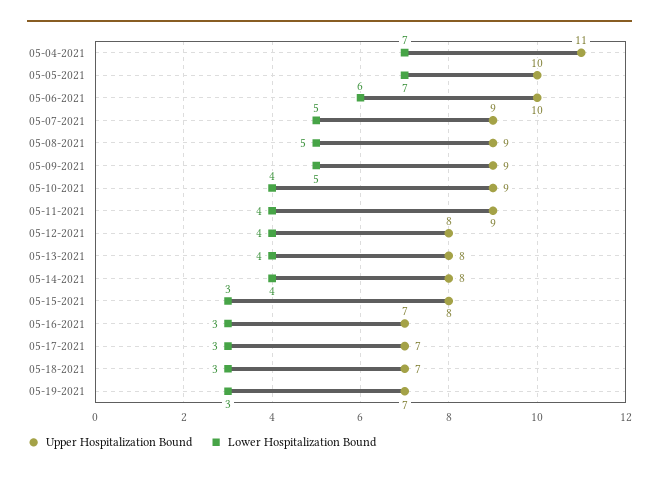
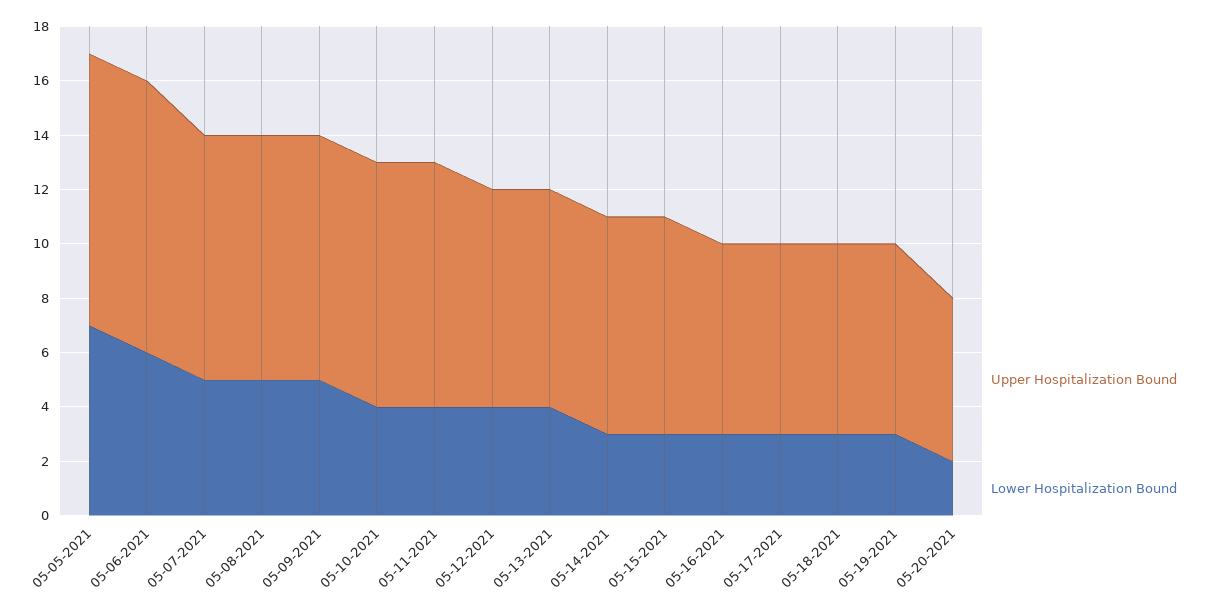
Upper Hospitalization Bound, 05-04-2021: 11 -> none
Lower Hospitalization Bound, 05-04-2021: 7 -> none
Lower Hospitalization Bound, 05-14-2021: 4 -> 3
Upper Hospitalization Bound, 05-20-2021: none -> 6
Lower Hospitalization Bound, 05-20-2021: none -> 2

